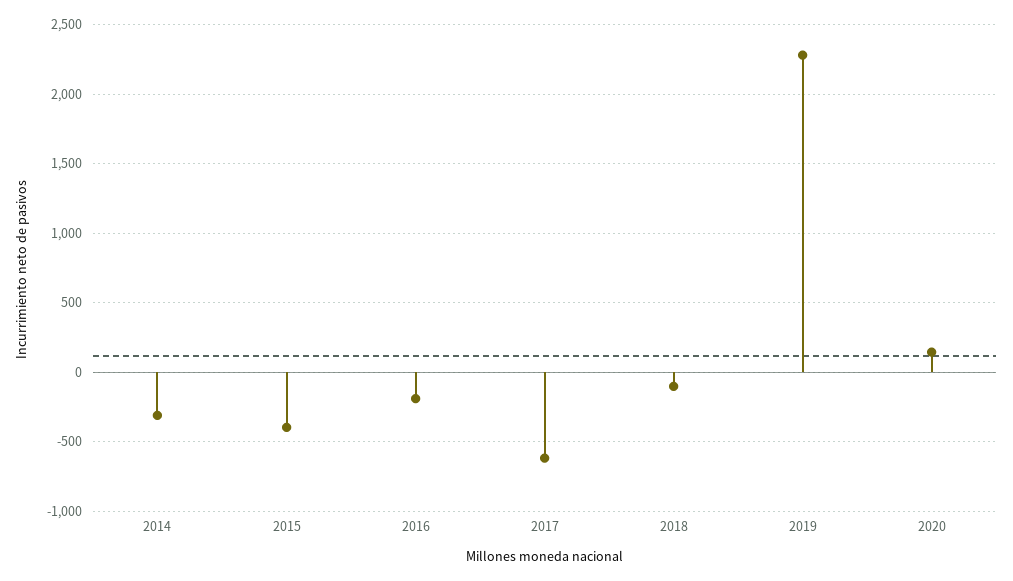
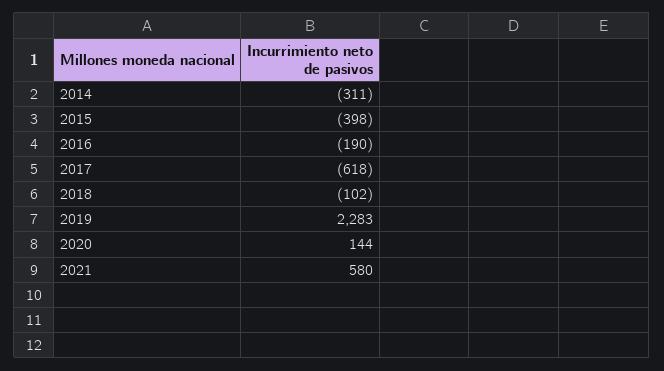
2021: none -> 580

